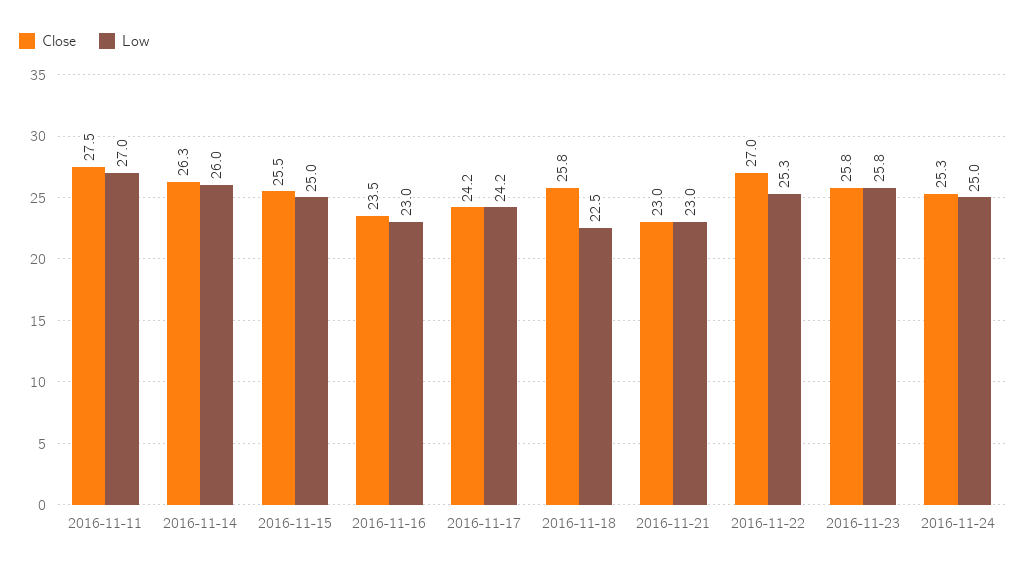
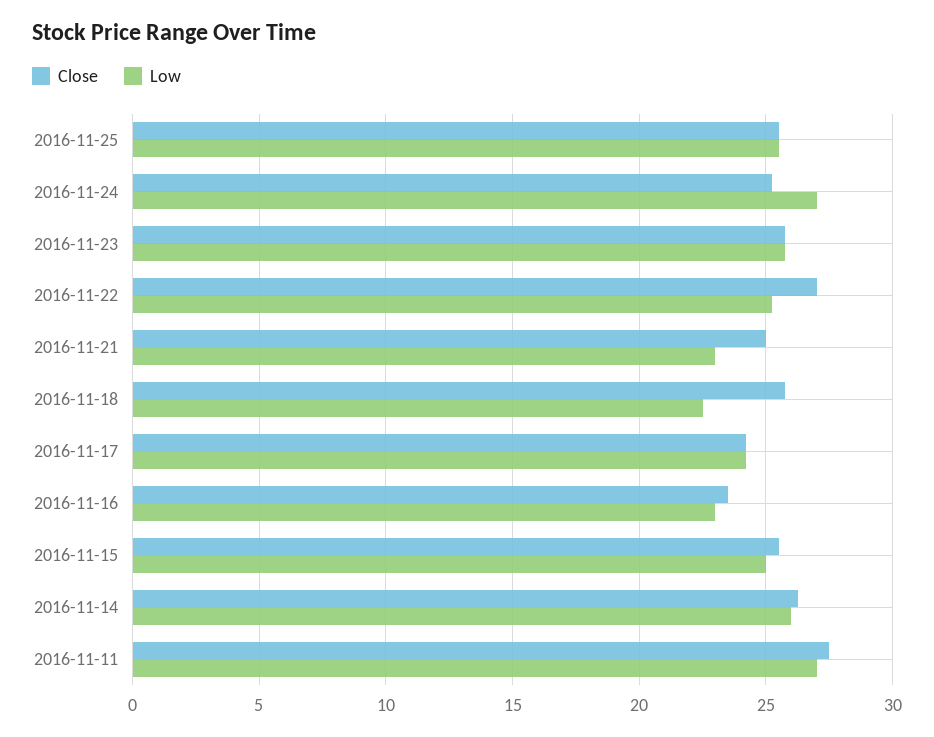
Close, 2016-11-21: 23 -> 25
Low, 2016-11-24: 25 -> 27
Close, 2016-11-25: none -> 25.5
Low, 2016-11-25: none -> 25.5

